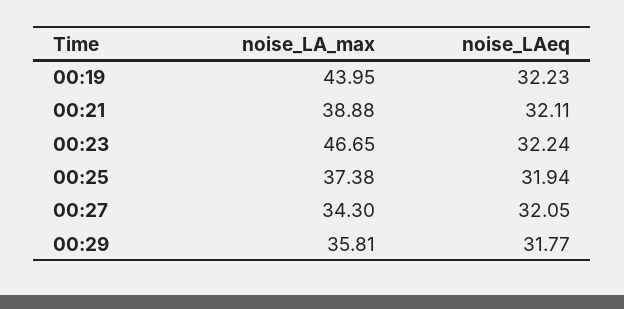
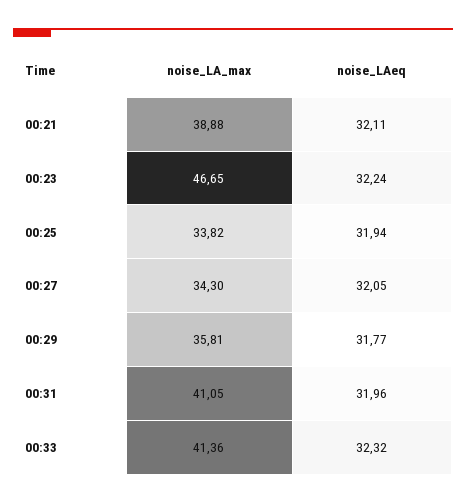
noise_LA_max, 00:19: 43.95 -> none
noise_LAeq, 00:19: 32.23 -> none
noise_LA_max, 00:25: 37.38 -> 33.82
noise_LA_max, 00:31: none -> 41.05
noise_LAeq, 00:31: none -> 31.96
noise_LA_max, 00:33: none -> 41.36
noise_LAeq, 00:33: none -> 32.32

